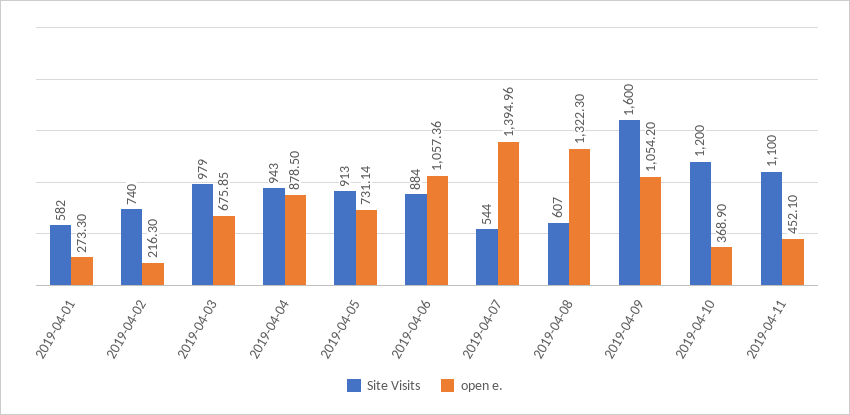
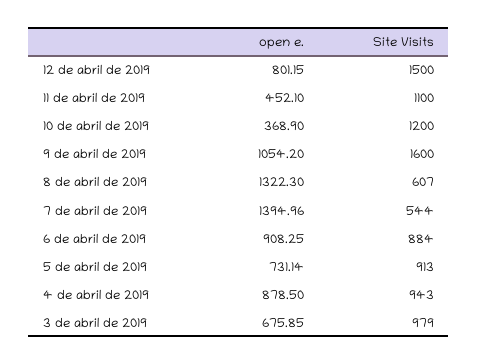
Site Visits, 2019-04-01: 582 -> none
open e., 2019-04-01: 273.3 -> none
Site Visits, 2019-04-02: 740 -> none
open e., 2019-04-02: 216.3 -> none
open e., 2019-04-06: 1057.36 -> 908.25
open e., 12 de abril de 2019: none -> 801.15
Site Visits, 12 de abril de 2019: none -> 1500

